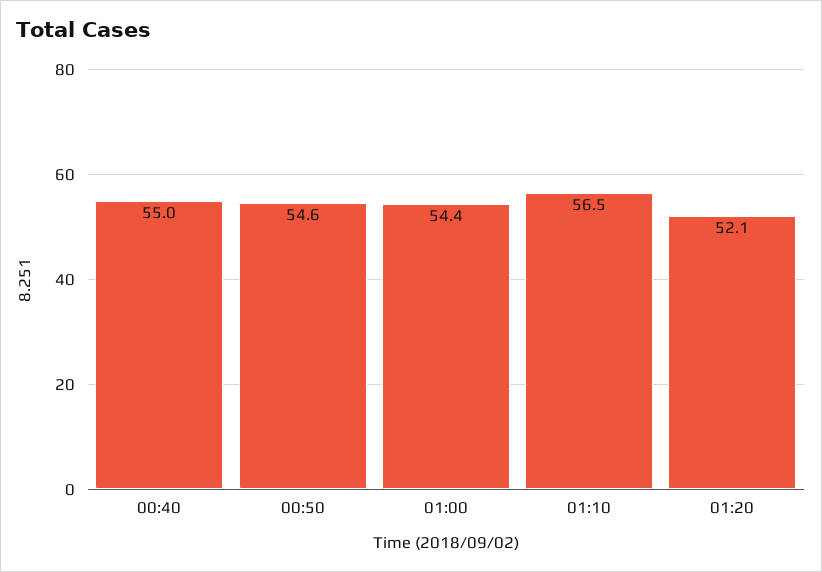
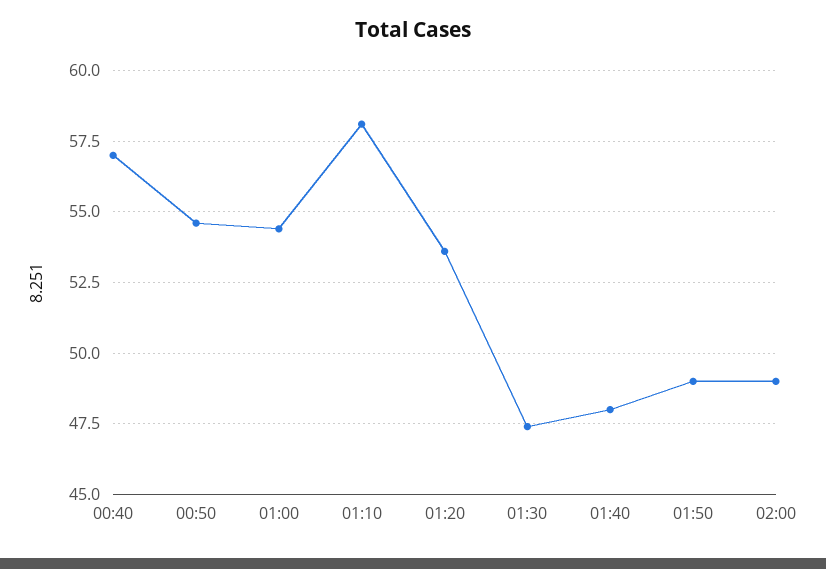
00:40: 55 -> 57
01:10: 56.5 -> 58
01:20: 52.1 -> 53.5
01:30: none -> 47.5
01:40: none -> 48
01:50: none -> 49
02:00: none -> 49

